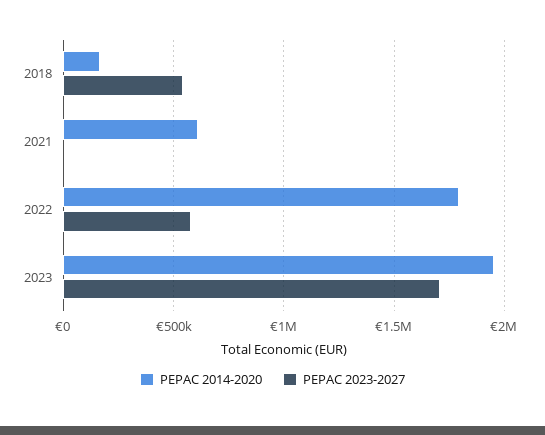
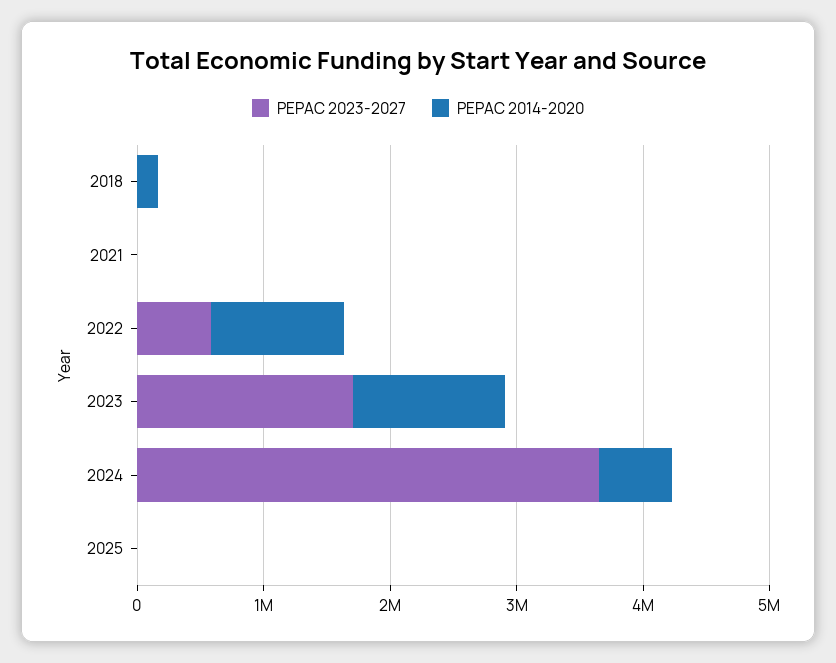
PEPAC 2023-2027, 2018: 550000 -> 0
PEPAC 2014-2020, 2021: 600000 -> 0
PEPAC 2014-2020, 2022: 1800000 -> 1000000
PEPAC 2014-2020, 2023: 1950000 -> 1200000
PEPAC 2023-2027, 2024: none -> 3600000
PEPAC 2014-2020, 2024: none -> 600000
PEPAC 2023-2027, 2025: none -> 0
PEPAC 2014-2020, 2025: none -> 0

